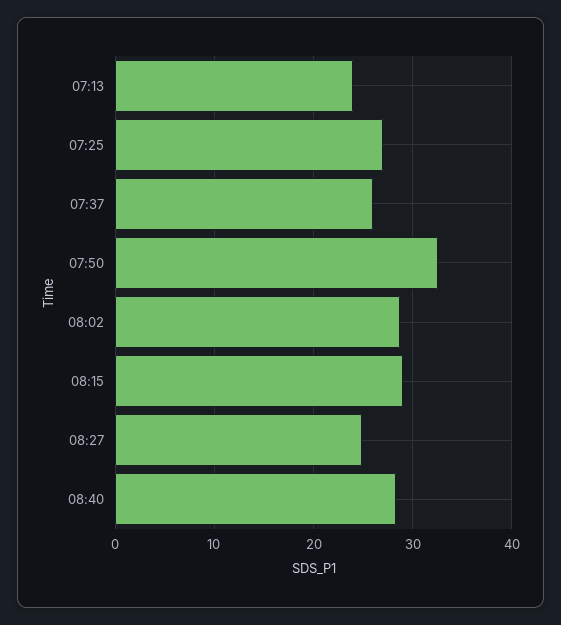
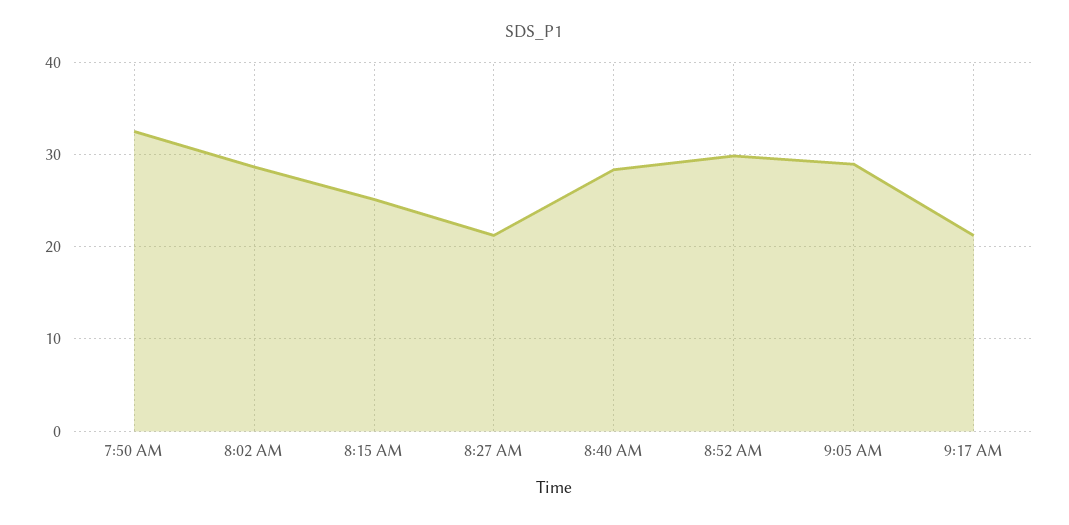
07:13: 24 -> none
07:25: 27 -> none
07:37: 26 -> none
08:15: 29 -> 25
08:27: 25 -> 21
8:52 AM: none -> 30
9:05 AM: none -> 29
9:17 AM: none -> 21

